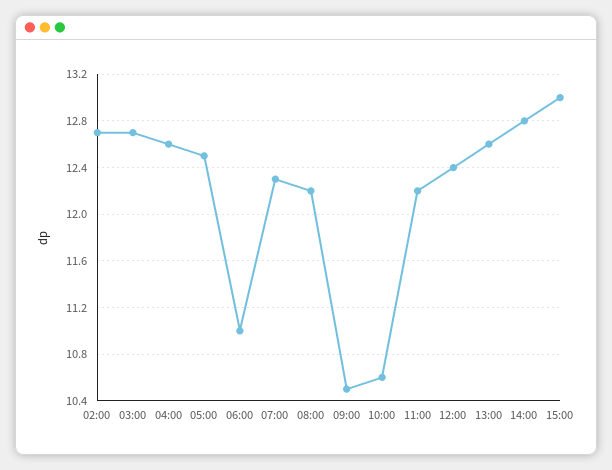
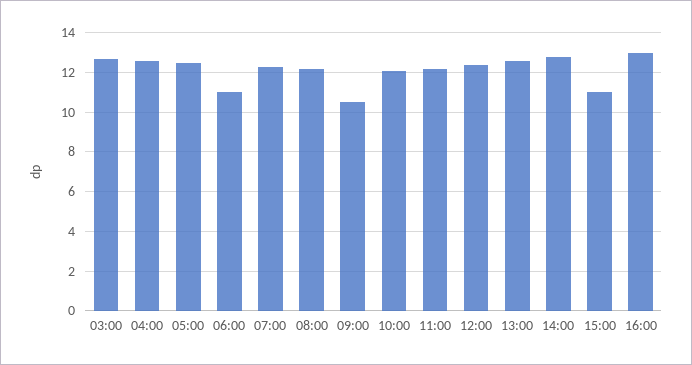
02:00: 12.7 -> none
10:00: 10.6 -> 12
15:00: 13 -> 11
16:00: none -> 13

